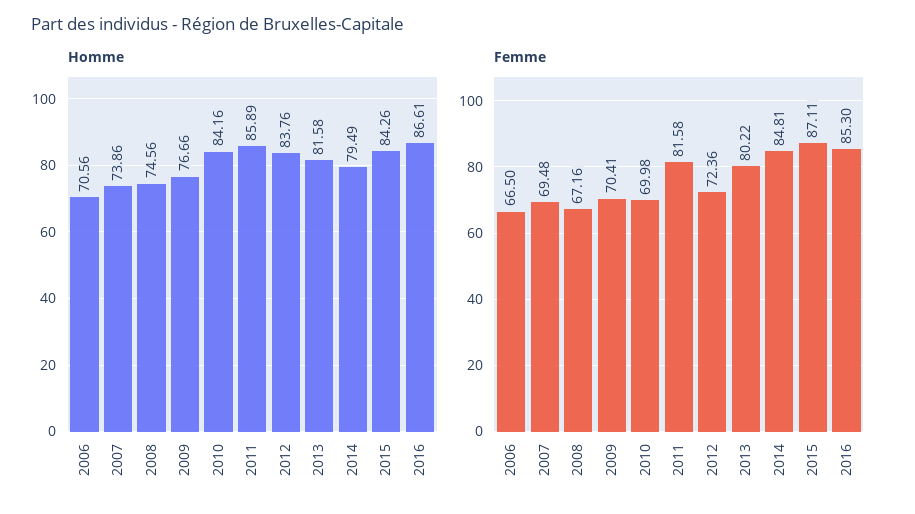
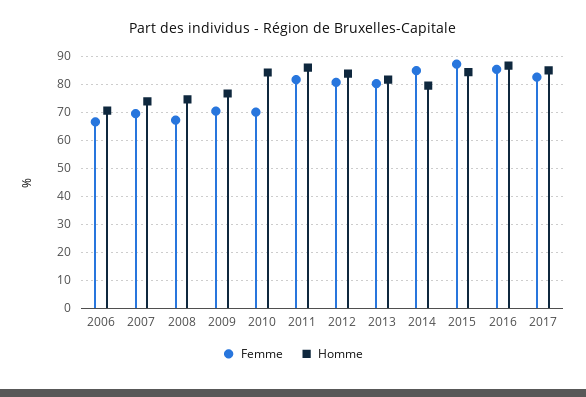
Femme, 2012: 72.36 -> 80
Femme, 2017: none -> 82.5
Homme, 2017: none -> 85

